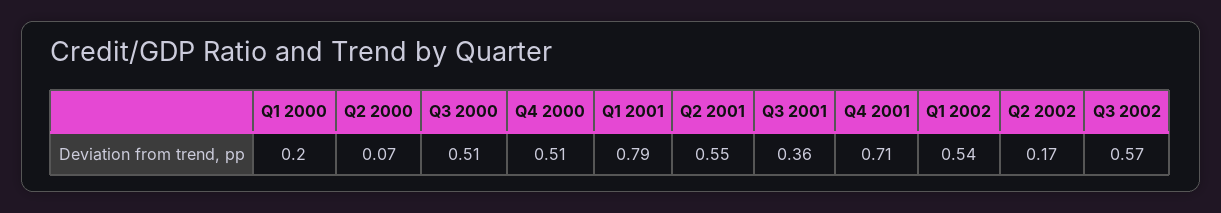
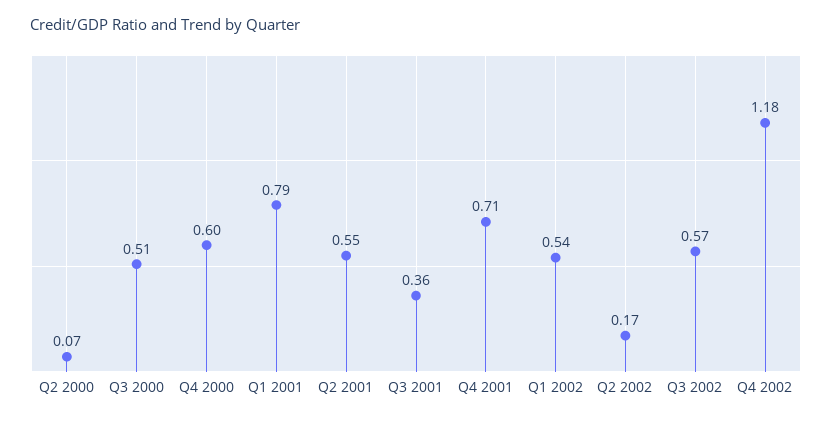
Q1 2000: 0.2 -> none
Q4 2000: 0.51 -> 0.6
Q4 2002: none -> 1.18

